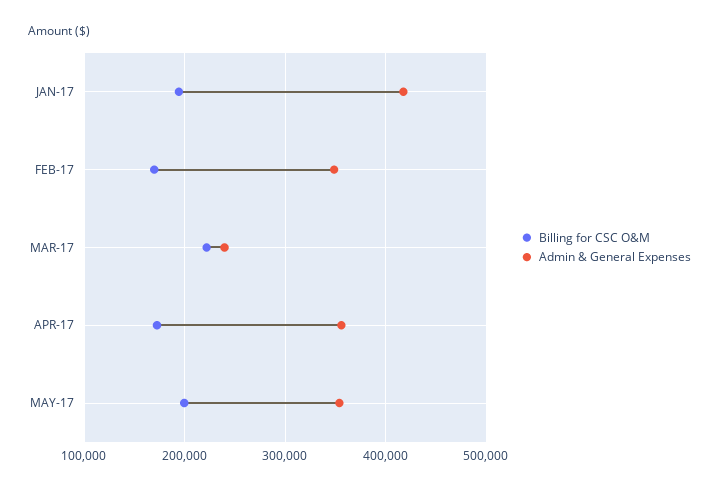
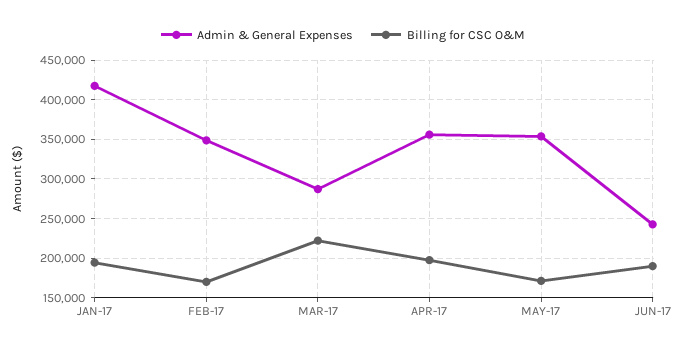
Admin & General Expenses, MAR-17: 240000 -> 290000
Billing for CSC O&M, APR-17: 170000 -> 200000
Billing for CSC O&M, MAY-17: 200000 -> 170000
Admin & General Expenses, JUN-17: none -> 240000
Billing for CSC O&M, JUN-17: none -> 190000

